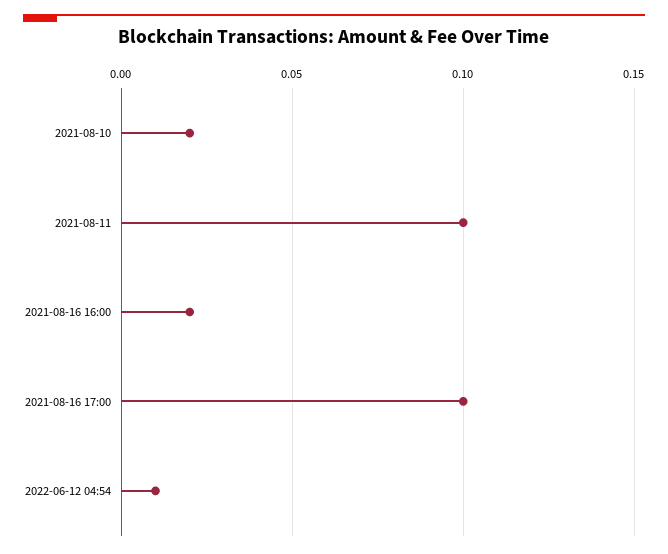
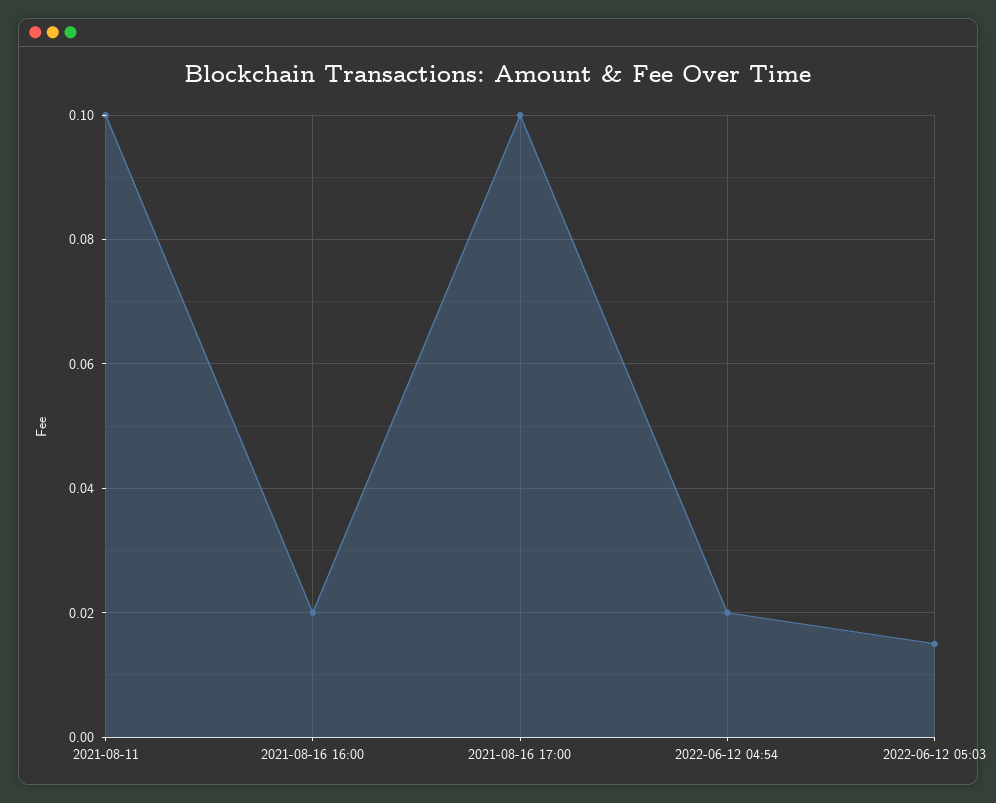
2021-08-10: 0.02 -> none
2022-06-12 04:54: 0.01 -> 0.02
2022-06-12 05:03: none -> 0.015

